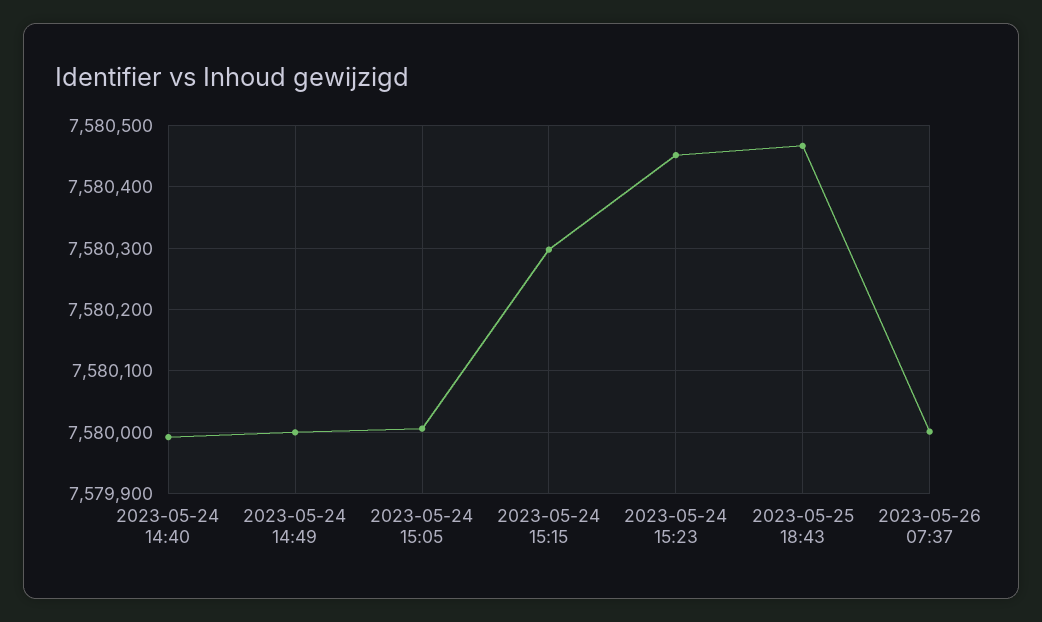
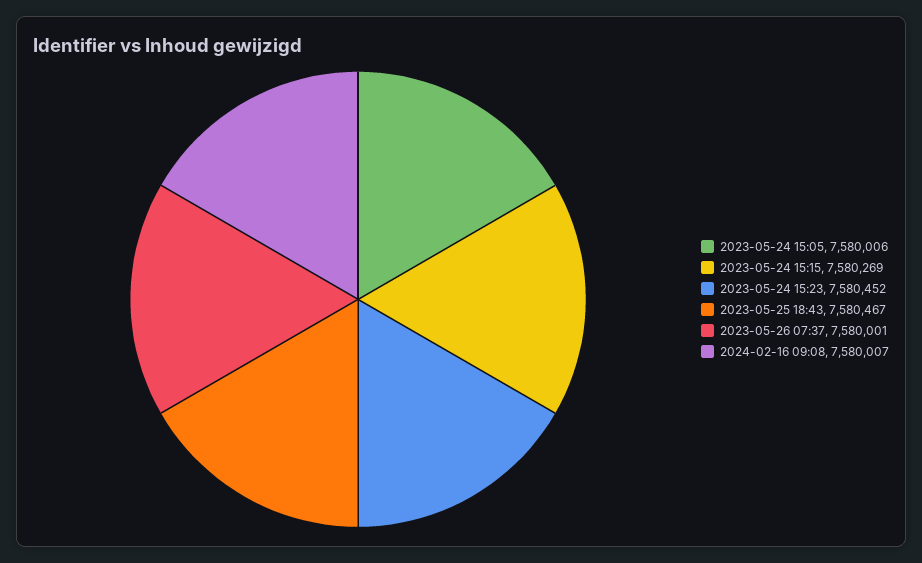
2023-05-24 14:40: 7579990 -> none
2023-05-24 14:49: 7580000 -> none
2023-05-24 15:15: 7580300 -> 7580269
2024-02-16 09:08: none -> 7580007

